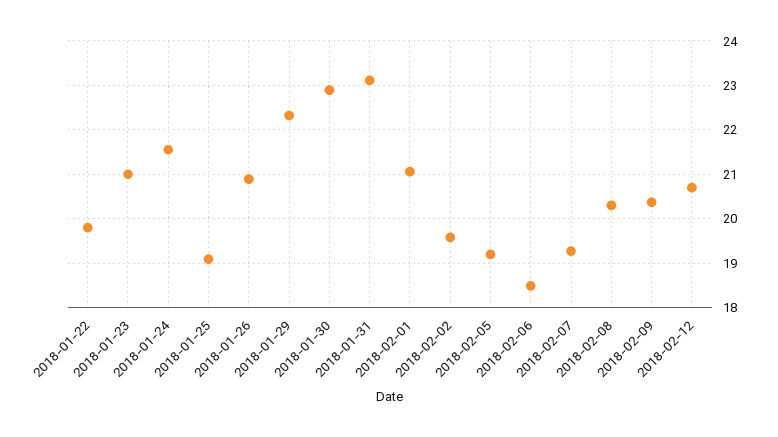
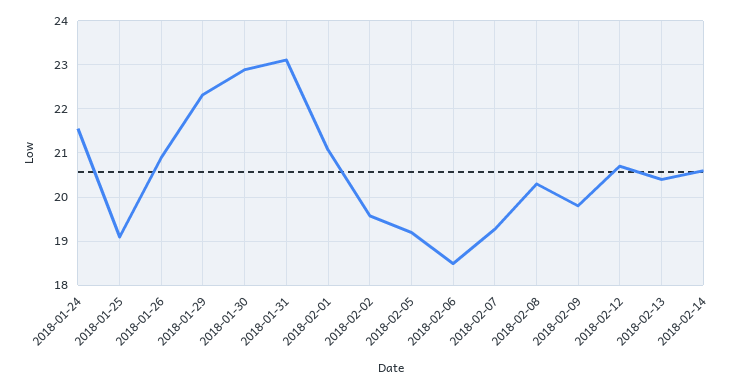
2018-01-22: 19.8 -> none
2018-01-23: 21 -> none
2018-02-09: 20.4 -> 19.8
2018-02-13: none -> 20.4
2018-02-14: none -> 20.6

